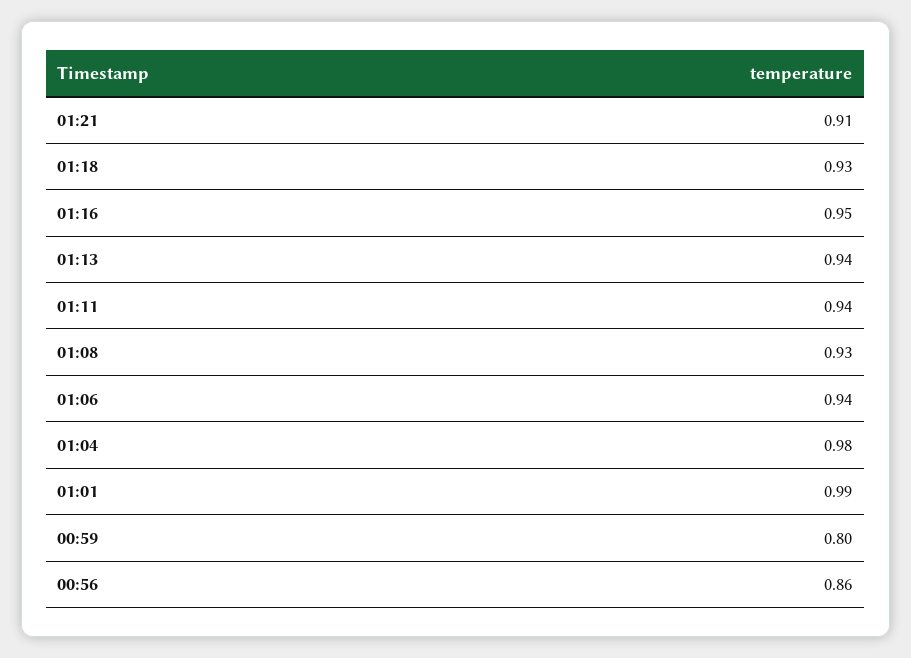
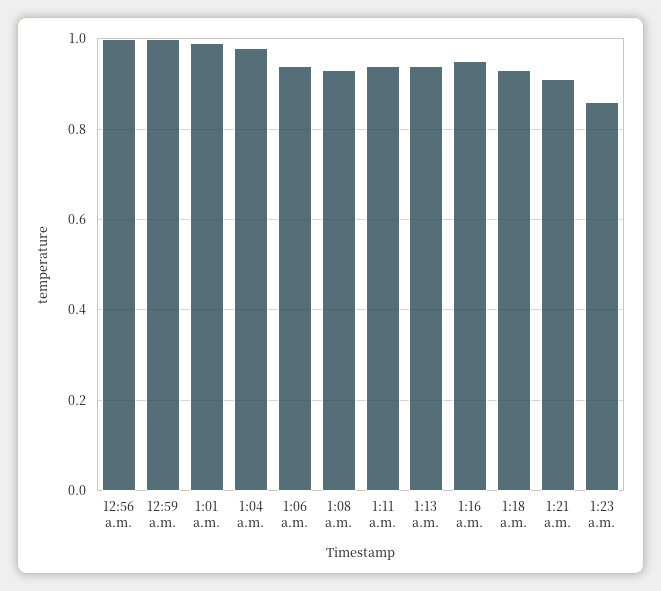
00:59: 0.8 -> 1
00:56: 0.86 -> 1
1:23 a.m.: none -> 0.85

